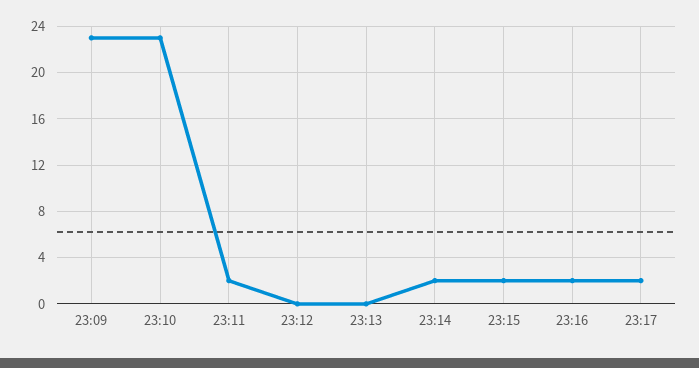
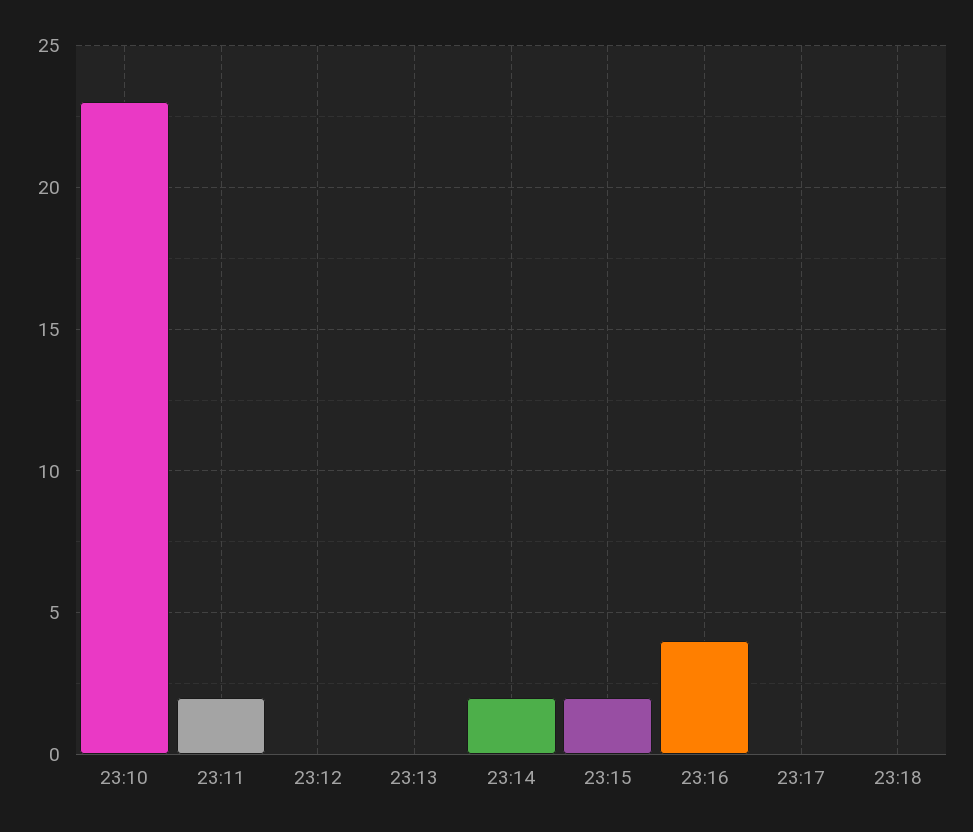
23:09: 23 -> none
23:16: 2 -> 4
23:17: 2 -> 0
23:18: none -> 0

